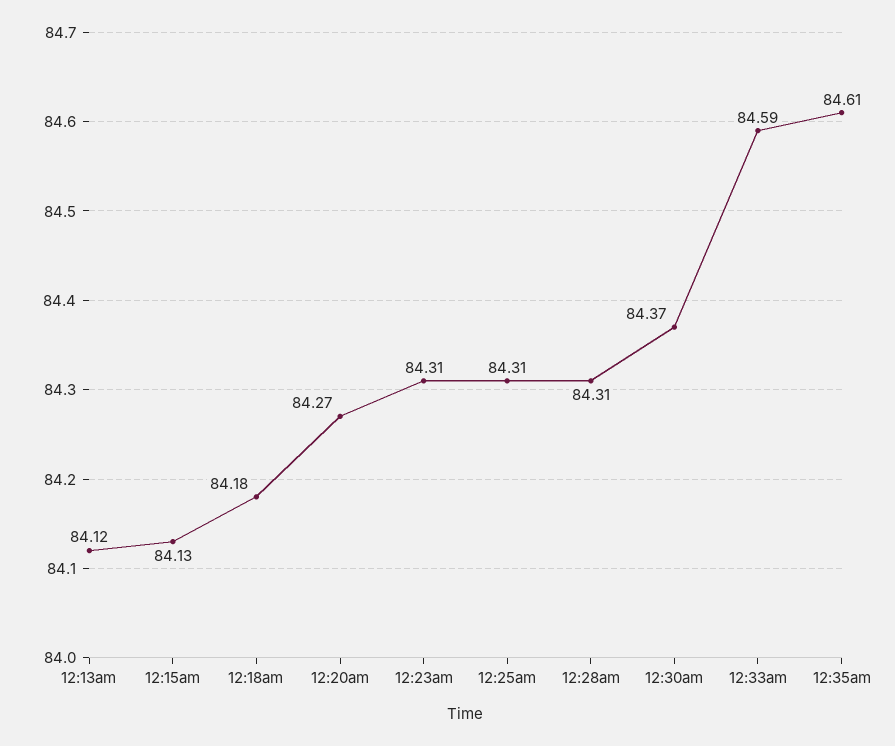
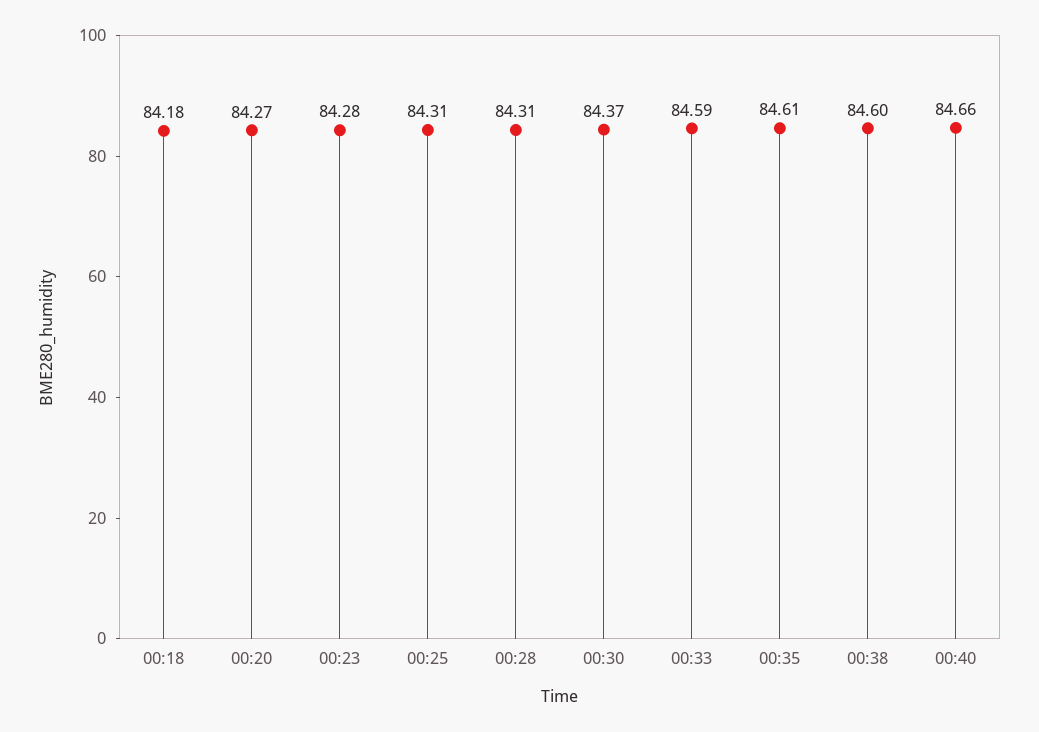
12:13am: 84.12 -> none
12:15am: 84.13 -> none
12:23am: 84.31 -> 84.28
00:38: none -> 84.6
00:40: none -> 84.66

